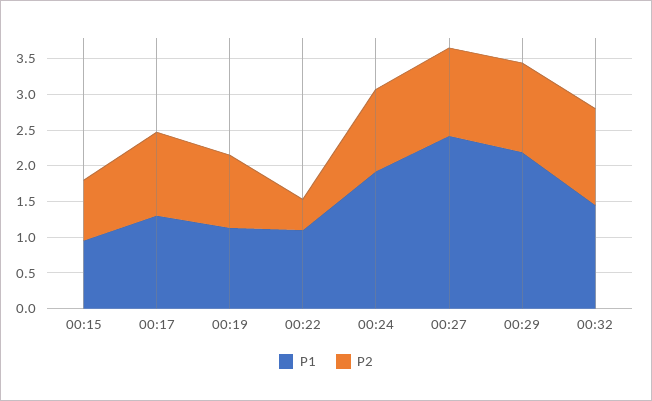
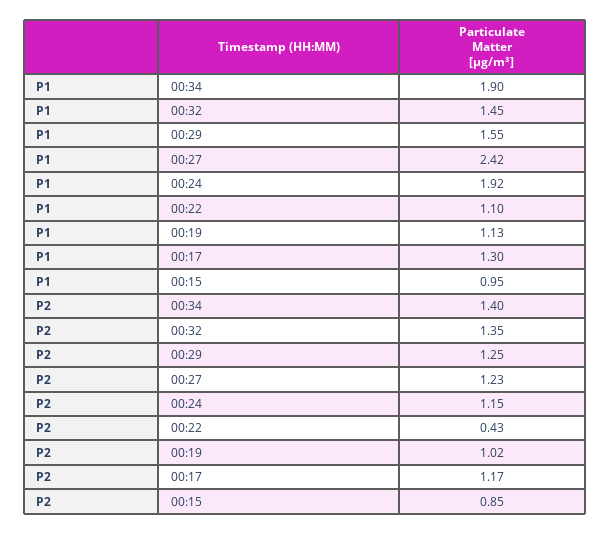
P1, 00:29: 2.25 -> 1.55
P1, 00:34: none -> 1.9
P2, 00:34: none -> 1.4

